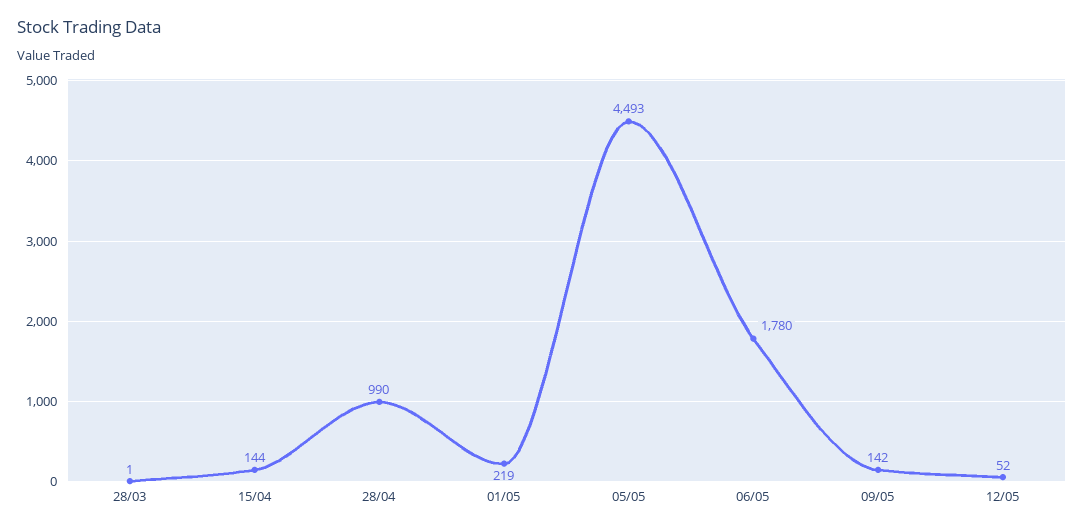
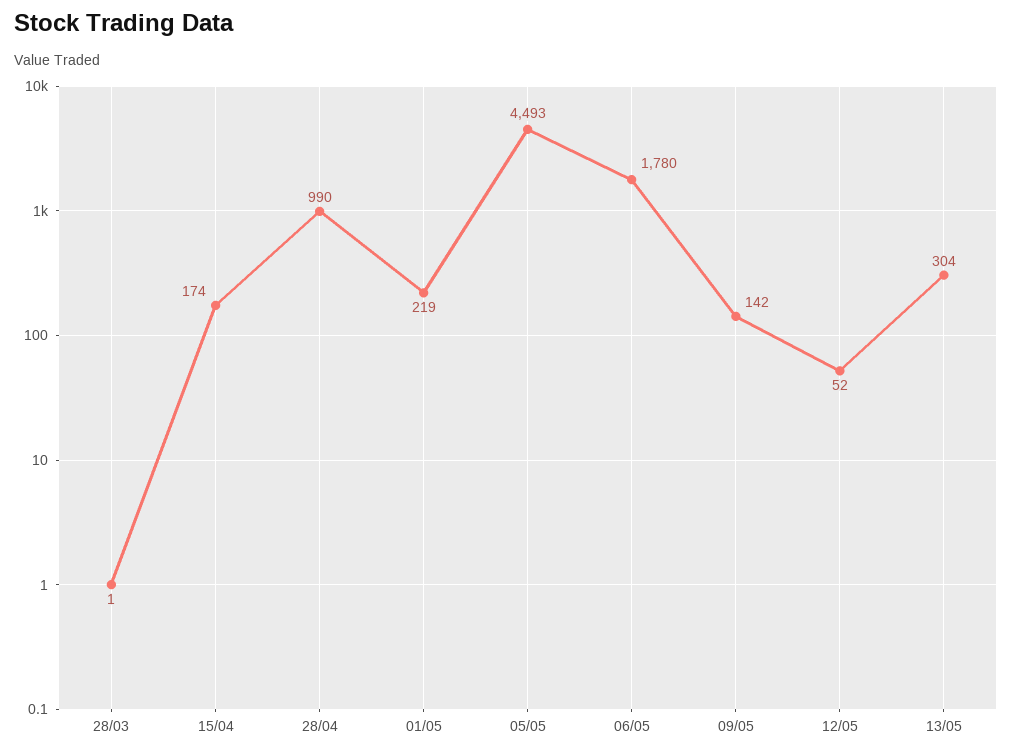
15/04: 144 -> 174
13/05: none -> 304

